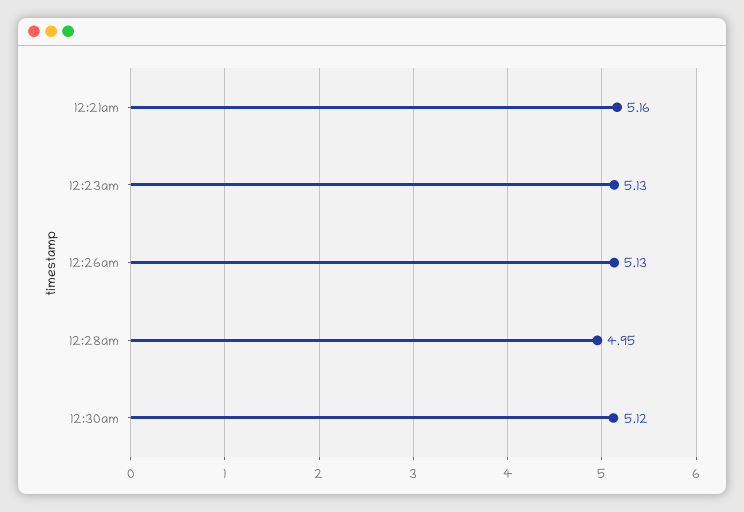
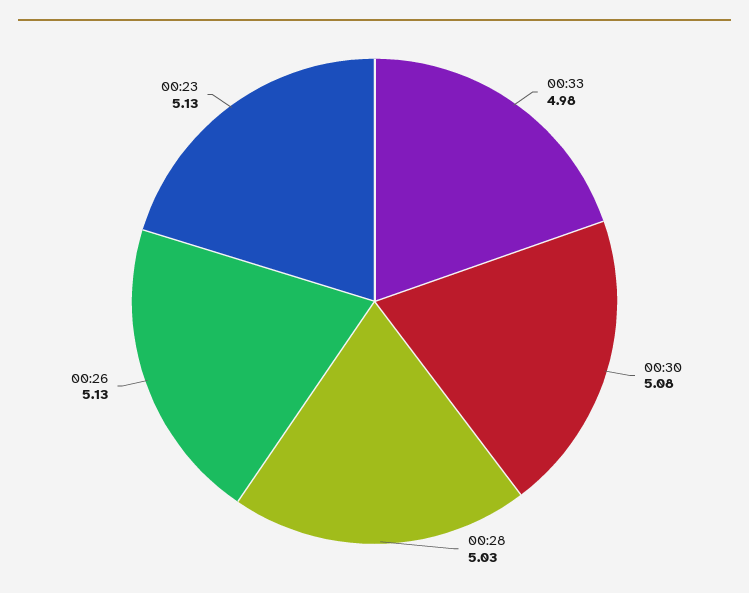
12:21am: 5.16 -> none
12:28am: 4.95 -> 5.03
12:30am: 5.12 -> 5.08
00:33: none -> 4.98

